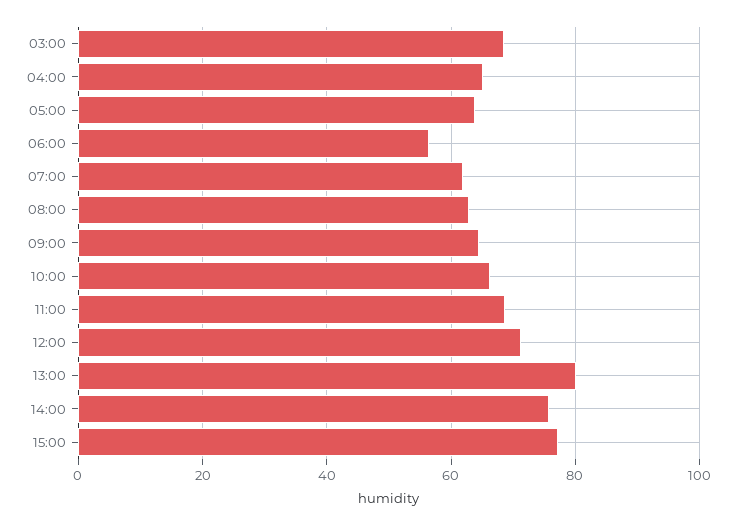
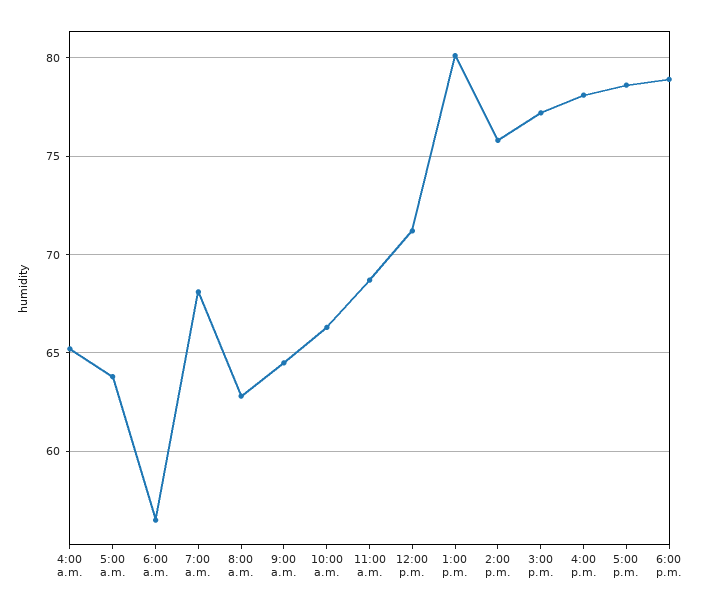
03:00: 68 -> none
07:00: 62 -> 68
4:00 p.m.: none -> 78
5:00 p.m.: none -> 78.5
6:00 p.m.: none -> 79

